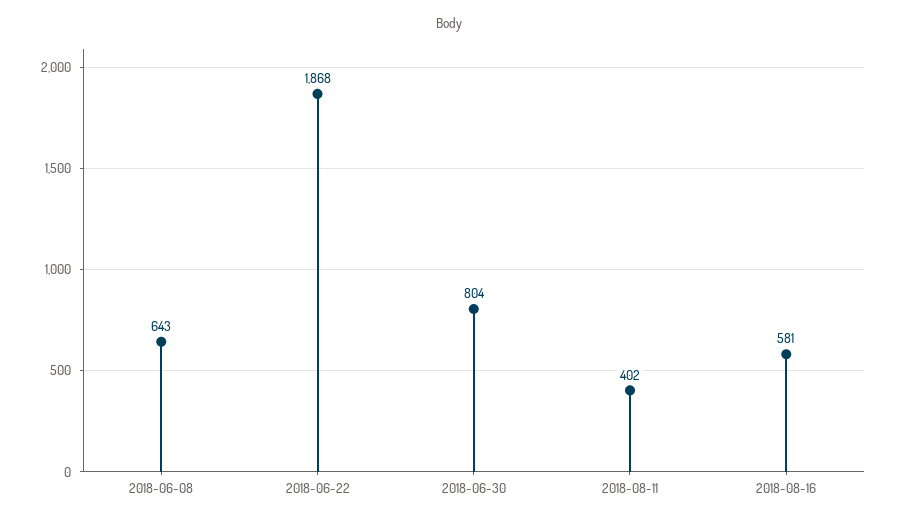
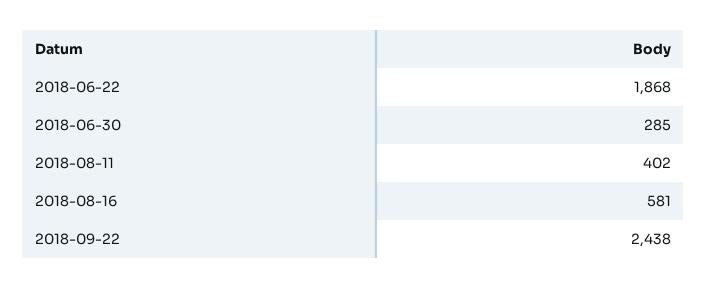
2018-06-08: 643 -> none
2018-06-30: 804 -> 285
2018-09-22: none -> 2438

